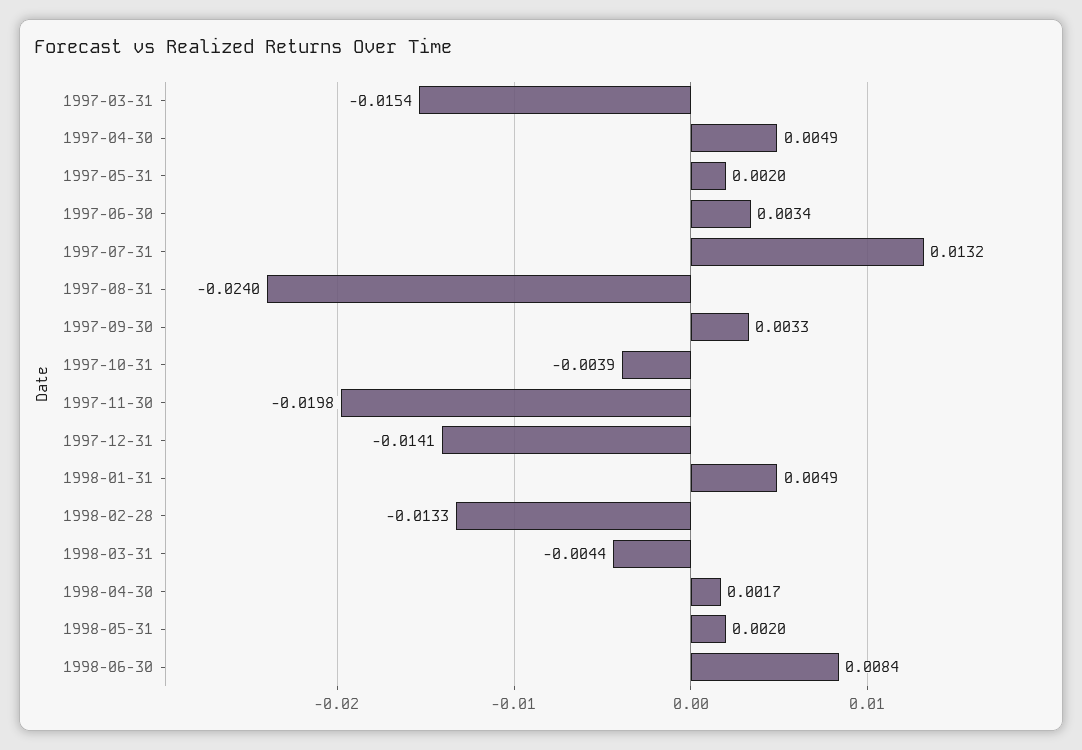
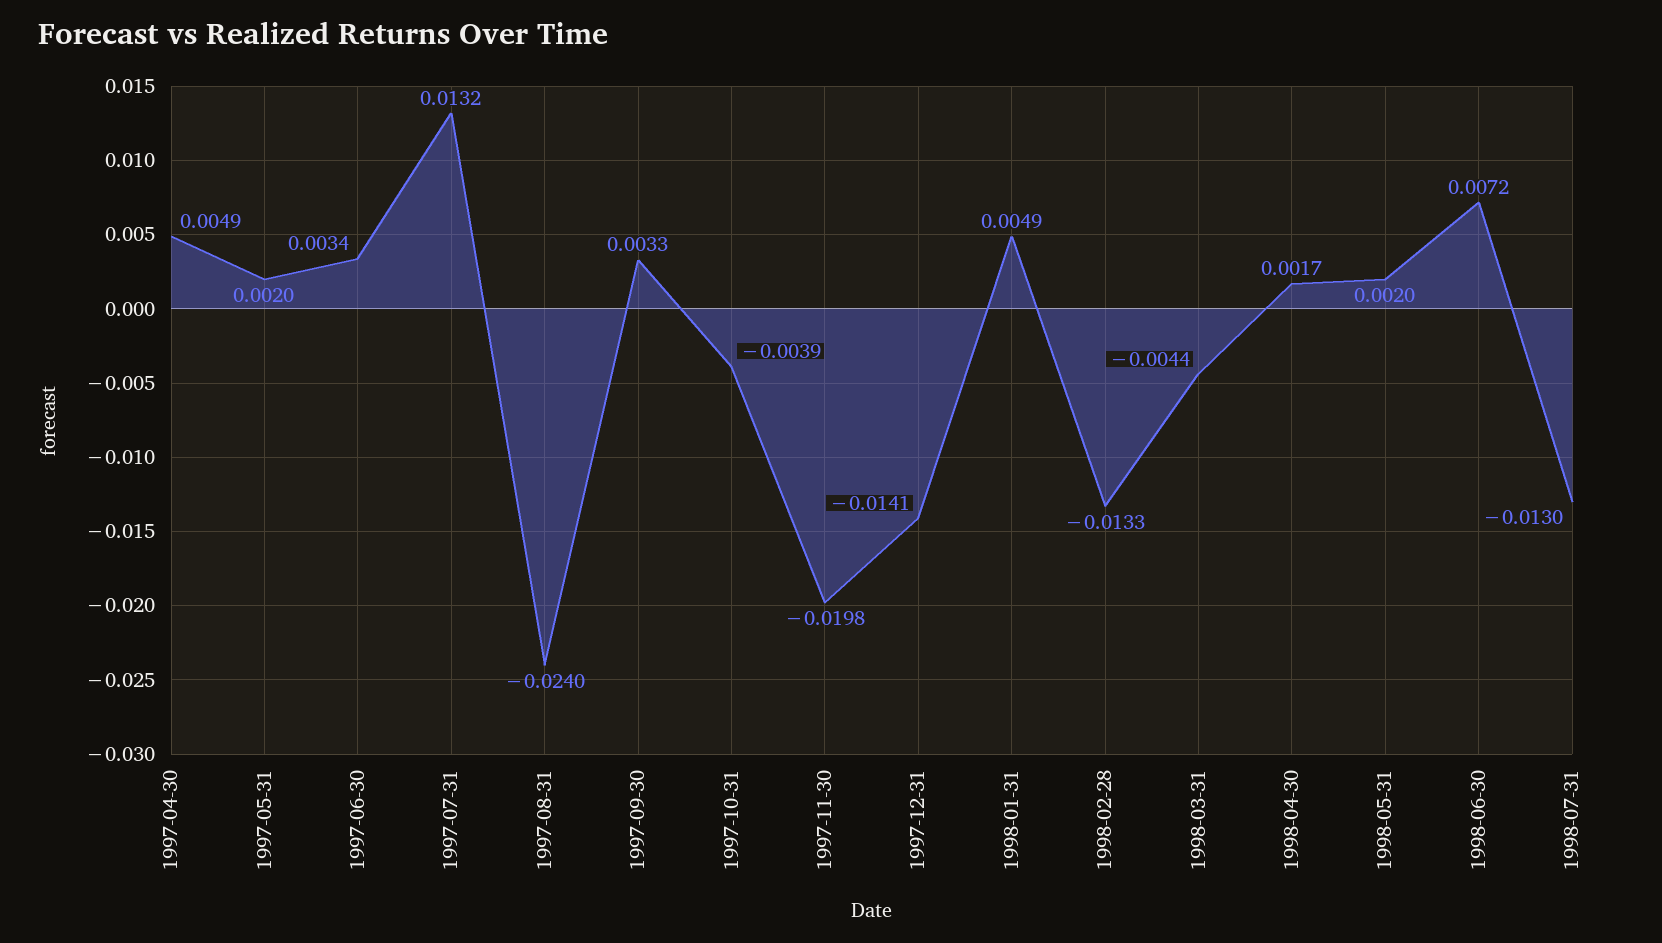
1997-03-31: -0.0154 -> none
1998-06-30: 0.0084 -> 0.0072
1998-07-31: none -> -0.013

